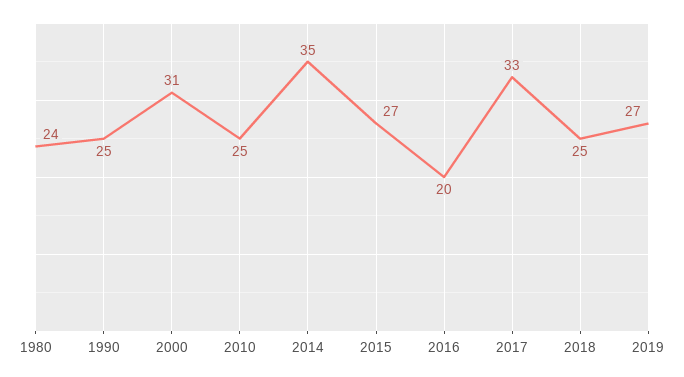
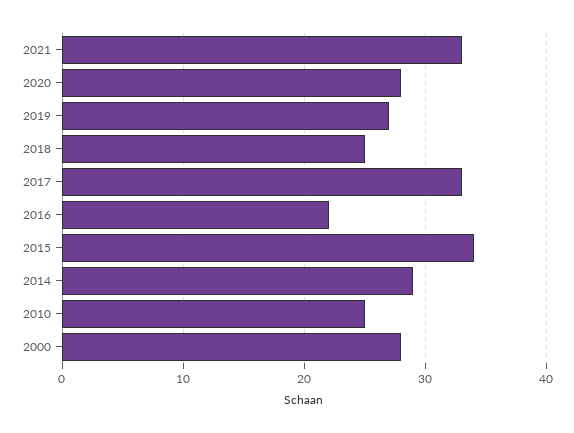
1980: 24 -> none
1990: 25 -> none
2000: 31 -> 28
2014: 35 -> 29
2015: 27 -> 34
2016: 20 -> 22
2021: none -> 33
2020: none -> 28

